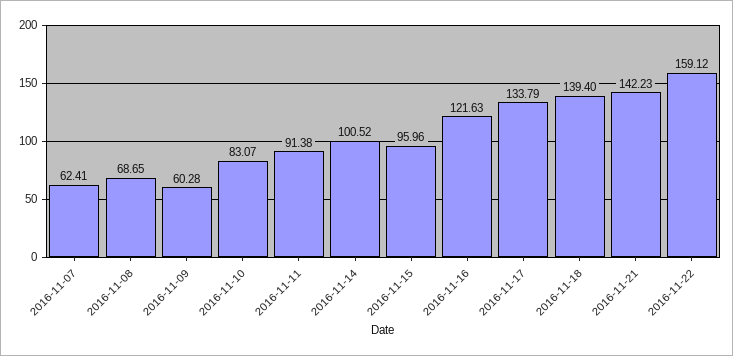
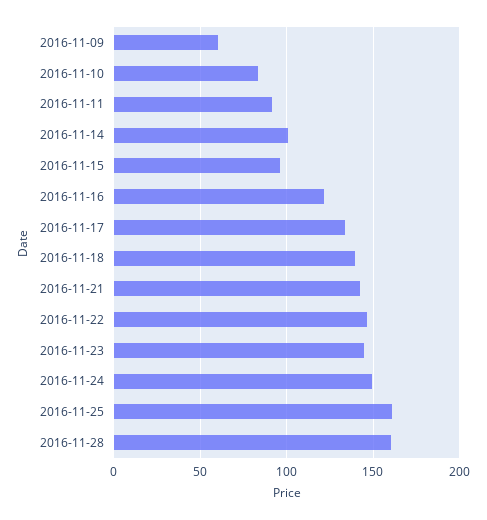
2016-11-07: 62.41 -> none
2016-11-08: 68.65 -> none
2016-11-22: 159.12 -> 145
2016-11-23: none -> 145
2016-11-24: none -> 150
2016-11-25: none -> 160
2016-11-28: none -> 160

